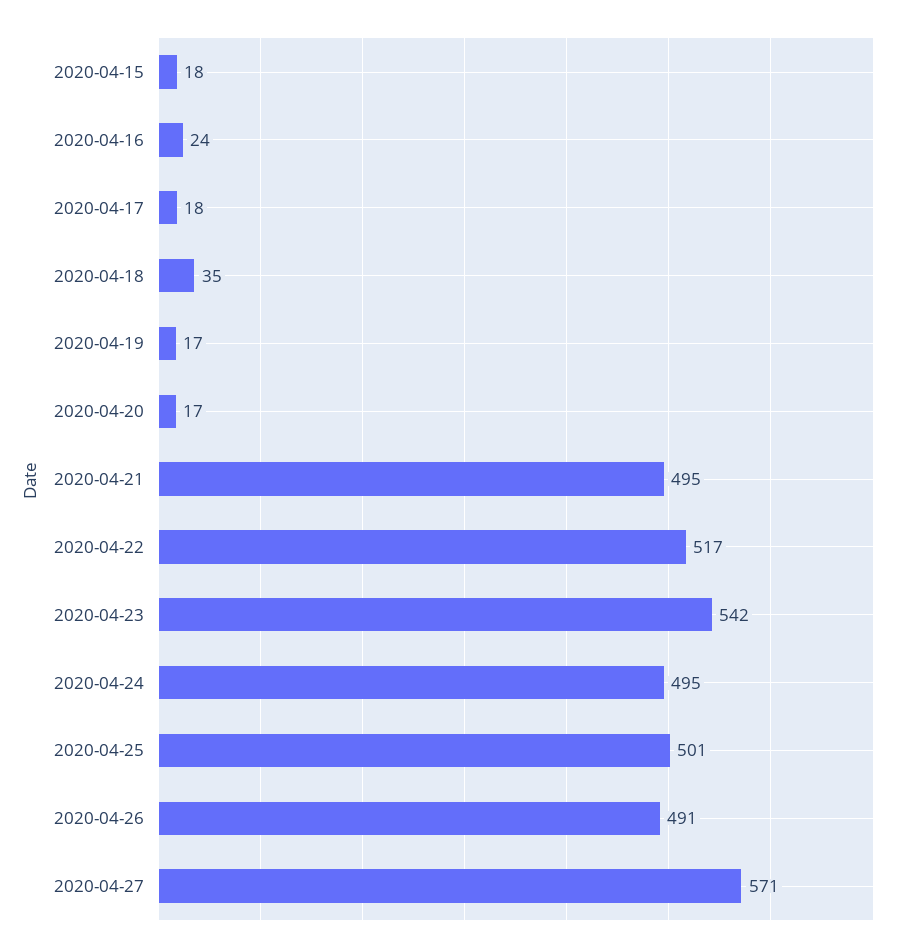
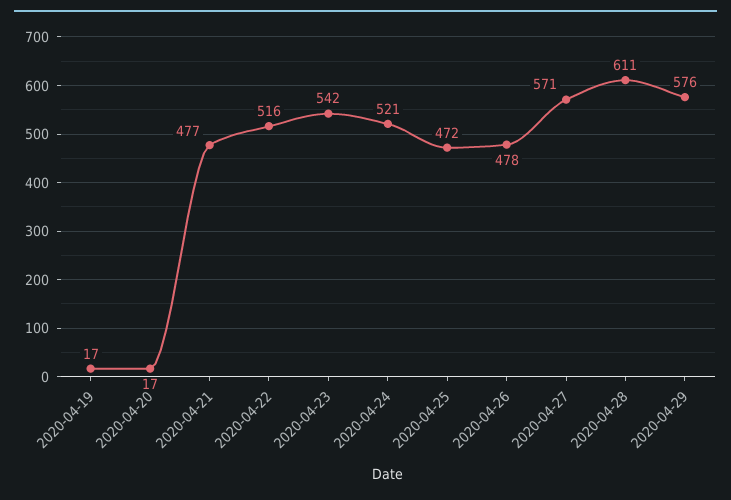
2020-04-15: 18 -> none
2020-04-16: 24 -> none
2020-04-17: 18 -> none
2020-04-18: 35 -> none
2020-04-21: 495 -> 477
2020-04-22: 517 -> 516
2020-04-24: 495 -> 521
2020-04-25: 501 -> 472
2020-04-26: 491 -> 478
2020-04-28: none -> 611
2020-04-29: none -> 576

